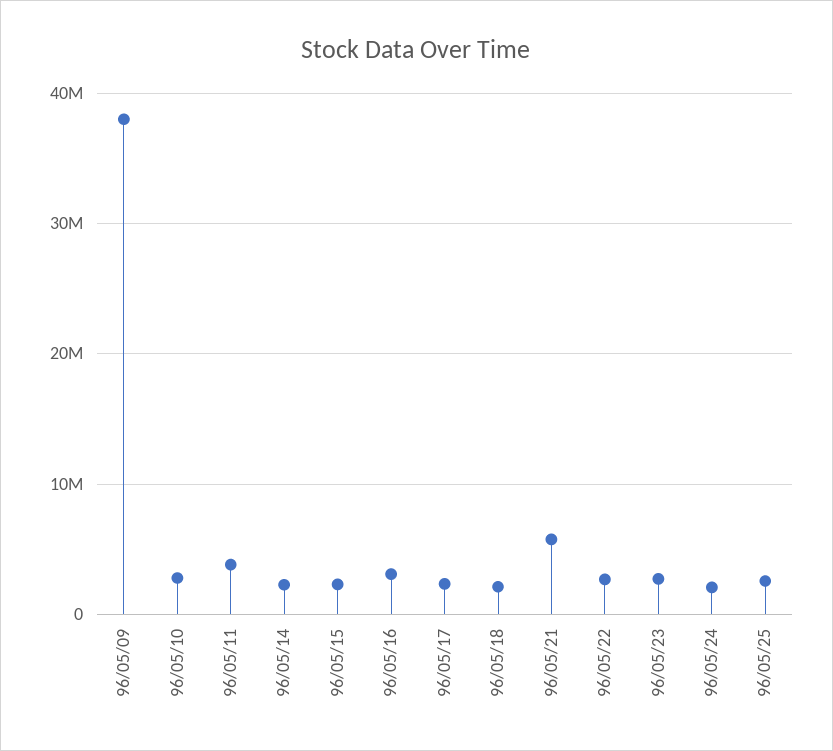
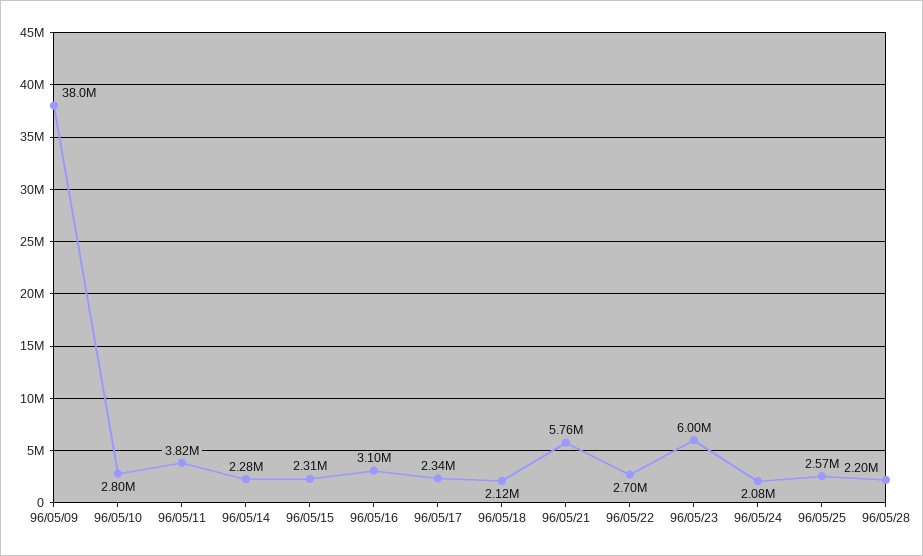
96/05/23: 3000000 -> 6000000
96/05/28: none -> 2200000

